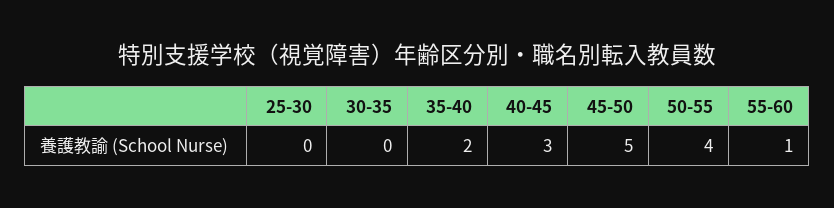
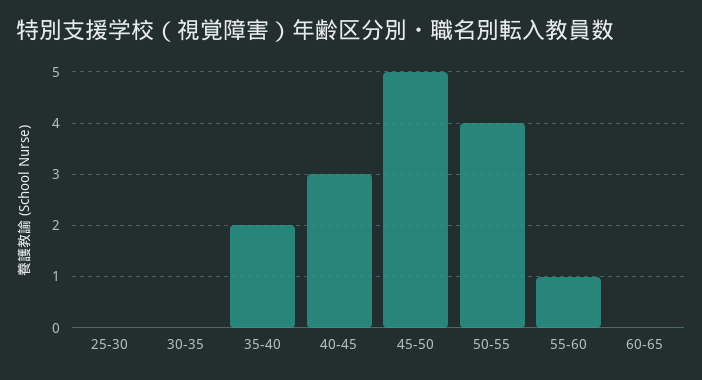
60-65: none -> 0

